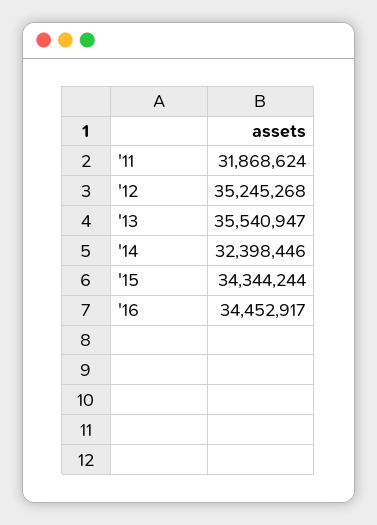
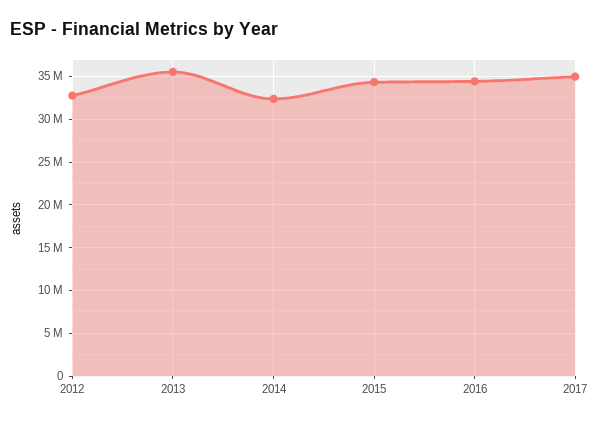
'11: 31868624 -> none
'12: 35245268 -> 33000000
2017: none -> 35000000

